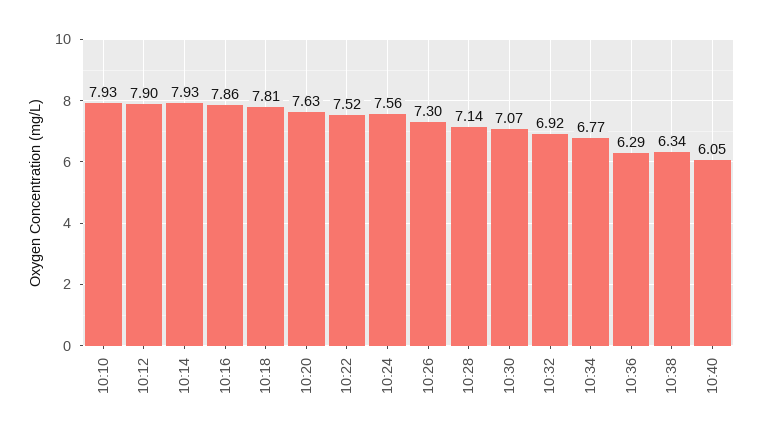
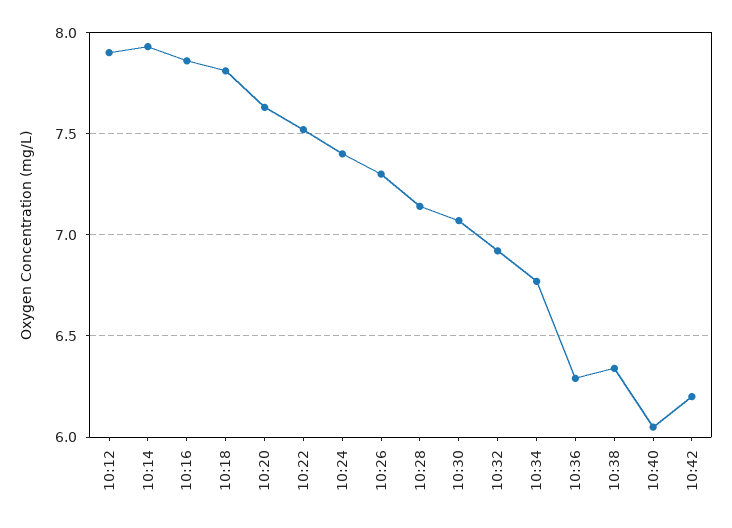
10:10: 7.93 -> none
10:24: 7.56 -> 7.4
10:42: none -> 6.2

